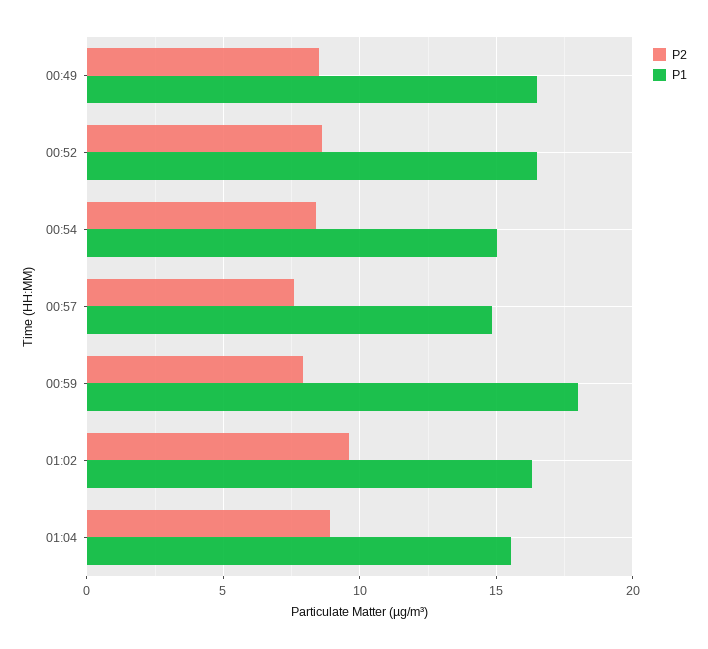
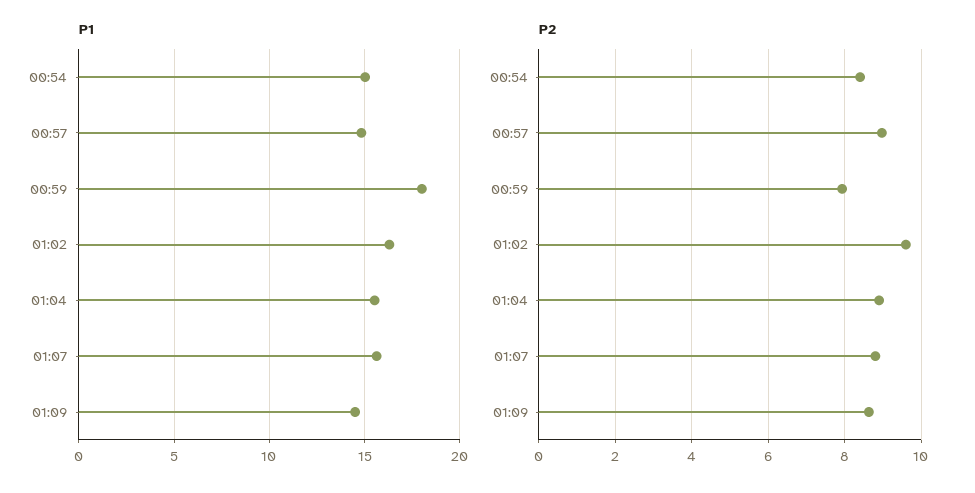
P2, 00:49: 8.5 -> none
P1, 00:49: 16.5 -> none
P2, 00:52: 8.5 -> none
P1, 00:52: 16.5 -> none
P2, 00:57: 7.5 -> 9
P1, 01:07: none -> 15.5
P1, 01:09: none -> 14.5
P2, 01:07: none -> 8.8
P2, 01:09: none -> 8.6

